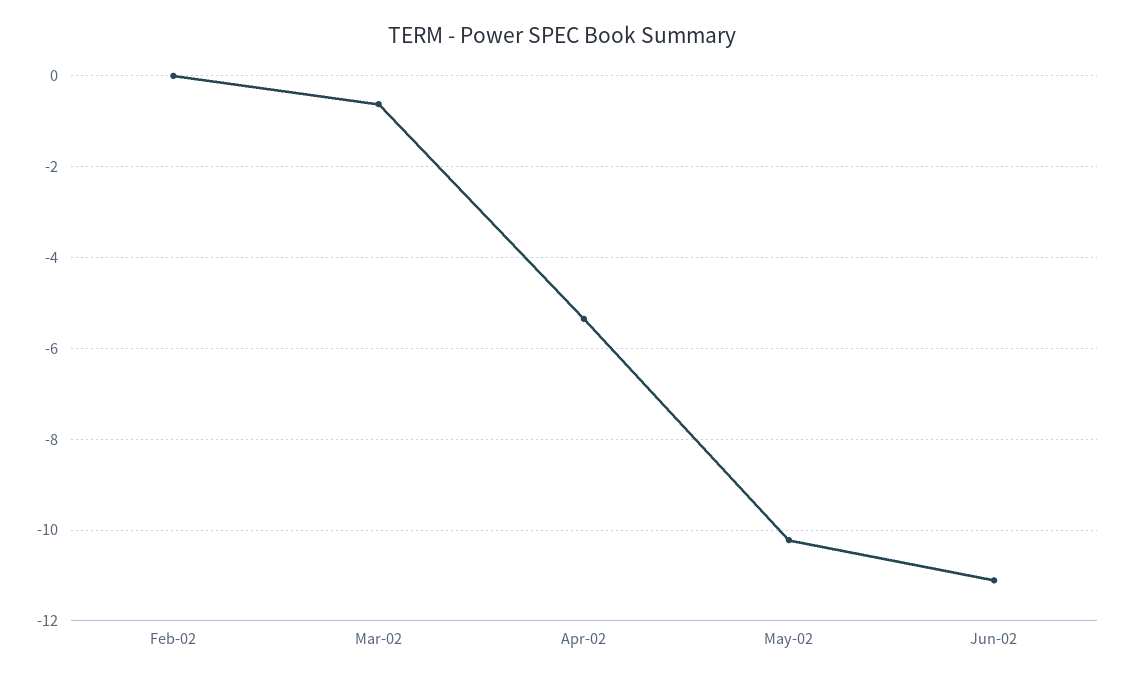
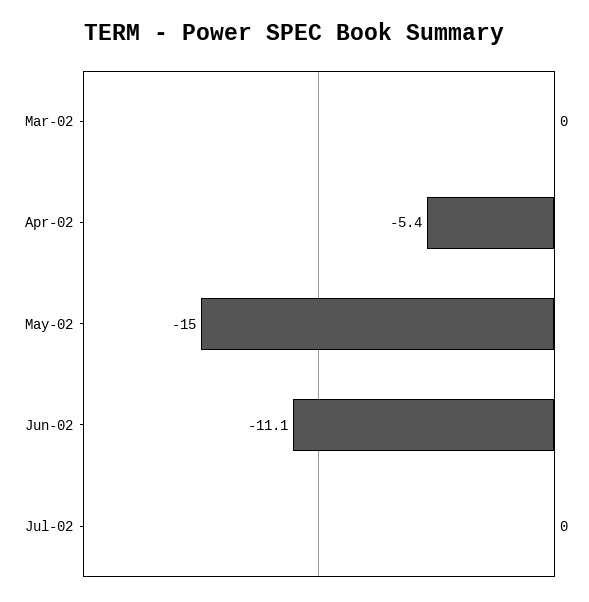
Feb-02: 0 -> none
Mar-02: -0.6 -> 0
May-02: -10.2 -> -15
Jul-02: none -> 0

